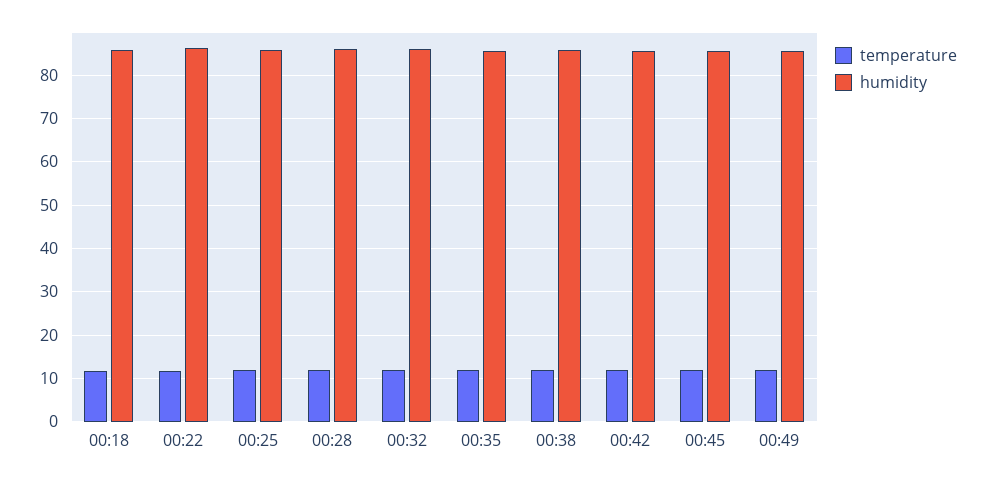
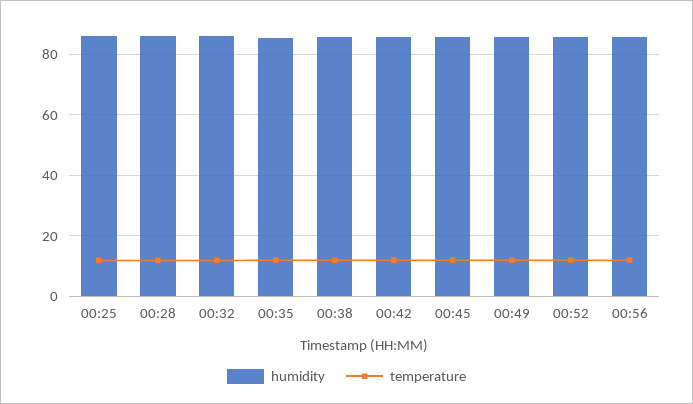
temperature, 00:18: 12 -> none
humidity, 00:18: 86 -> none
temperature, 00:22: 12 -> none
humidity, 00:22: 86 -> none
humidity, 00:52: none -> 86
temperature, 00:52: none -> 12
humidity, 00:56: none -> 86
temperature, 00:56: none -> 12

